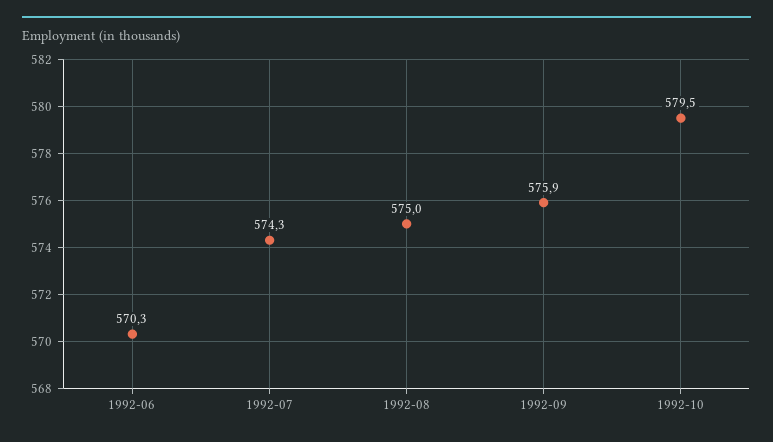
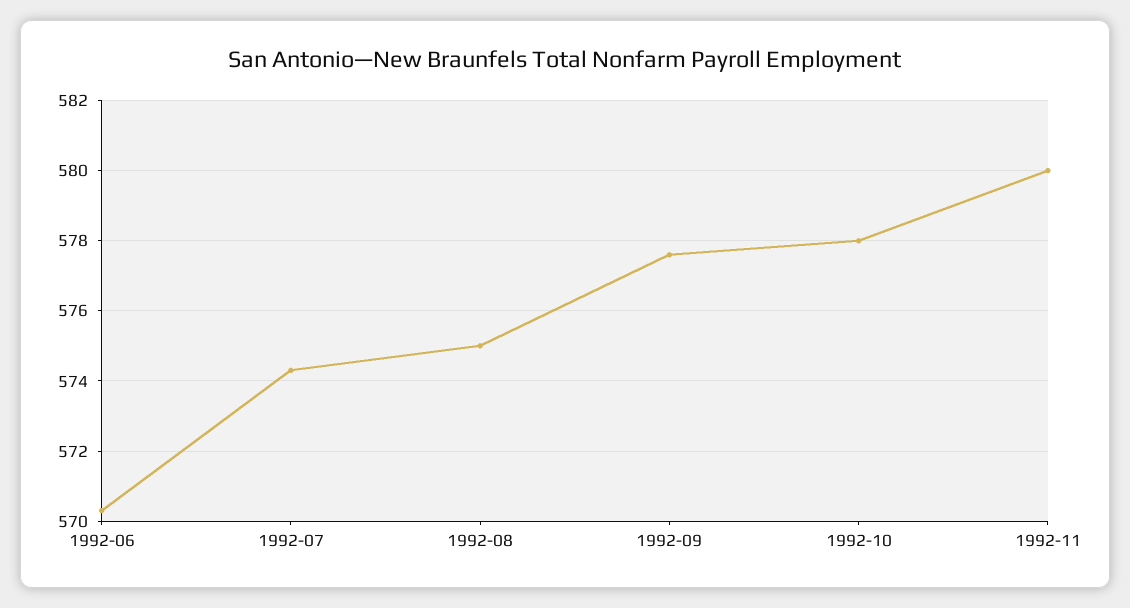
1992-09: 575.9 -> 577.5
1992-10: 579.5 -> 578
1992-11: none -> 580

